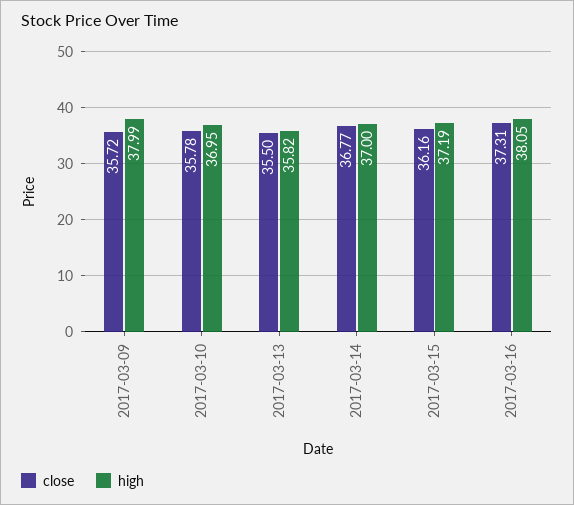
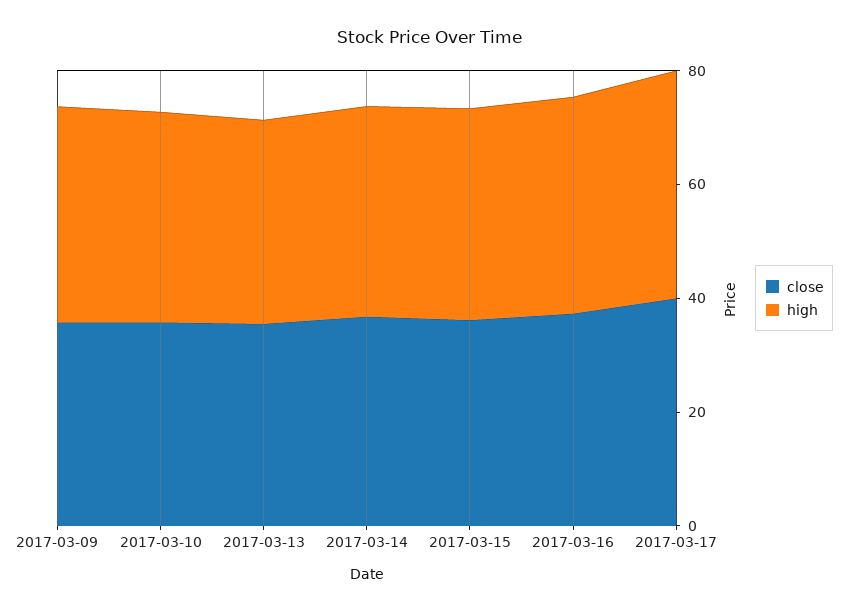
close, 2017-03-17: none -> 40
high, 2017-03-17: none -> 40

